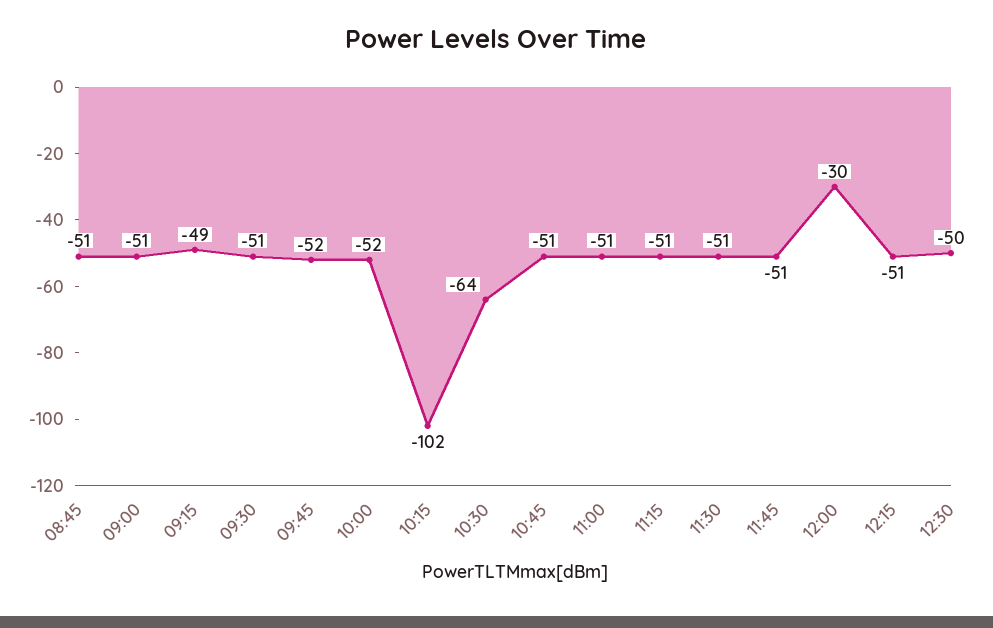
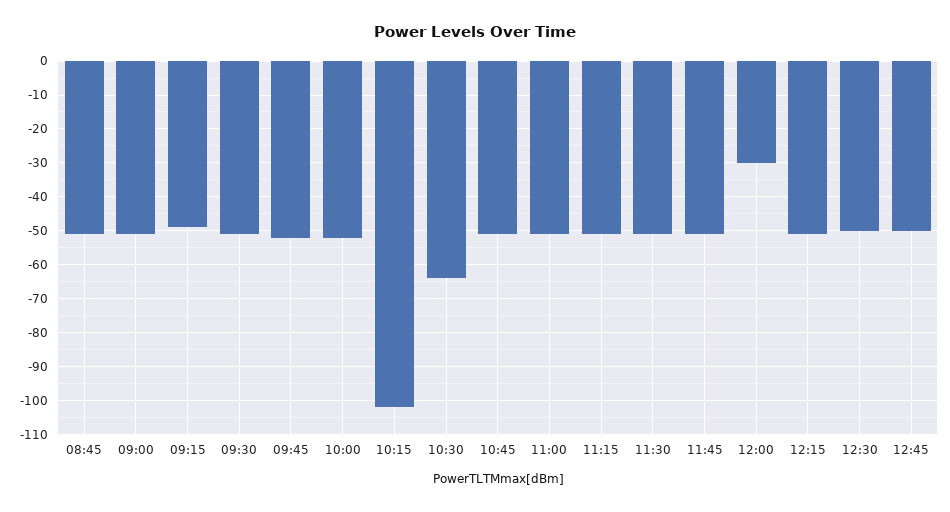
12:45: none -> -50

